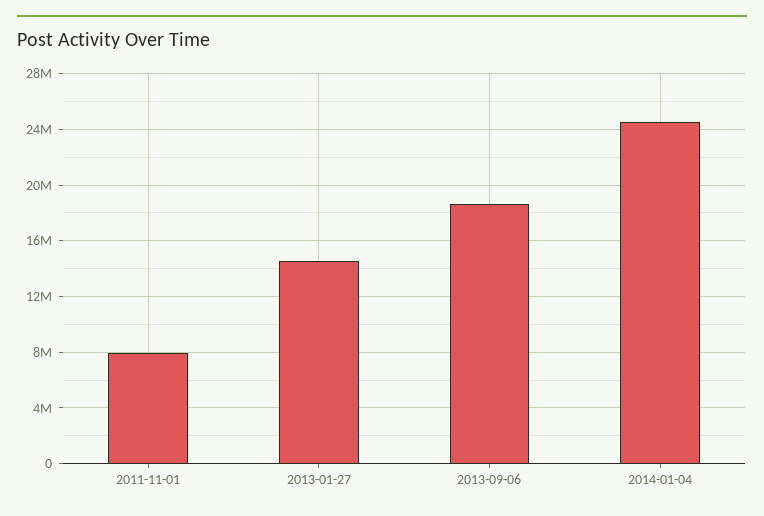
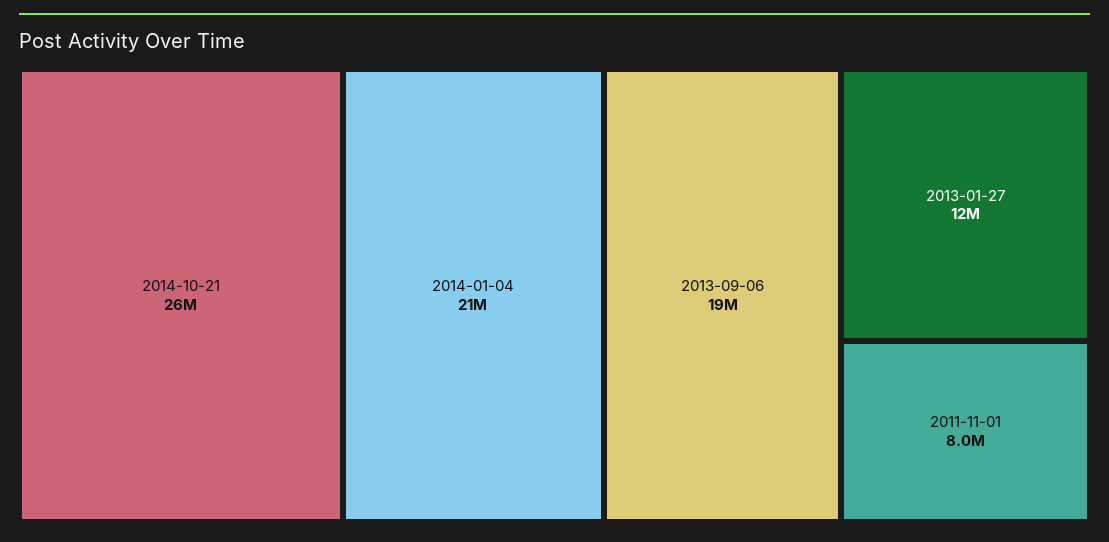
2013-01-27: 14500000 -> 12000000
2014-01-04: 24500000 -> 21000000
2014-10-21: none -> 26000000

